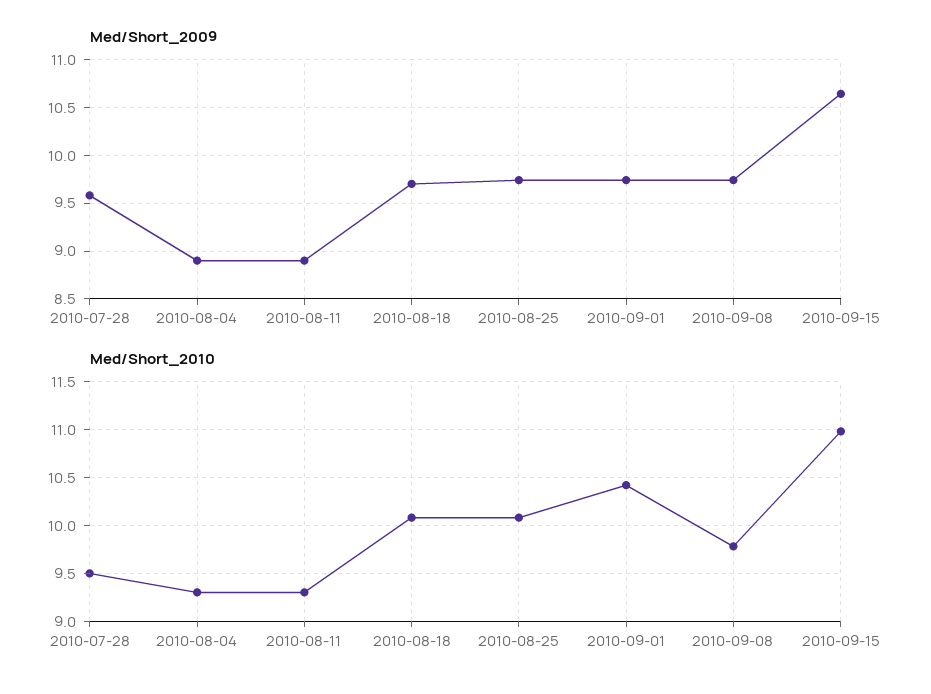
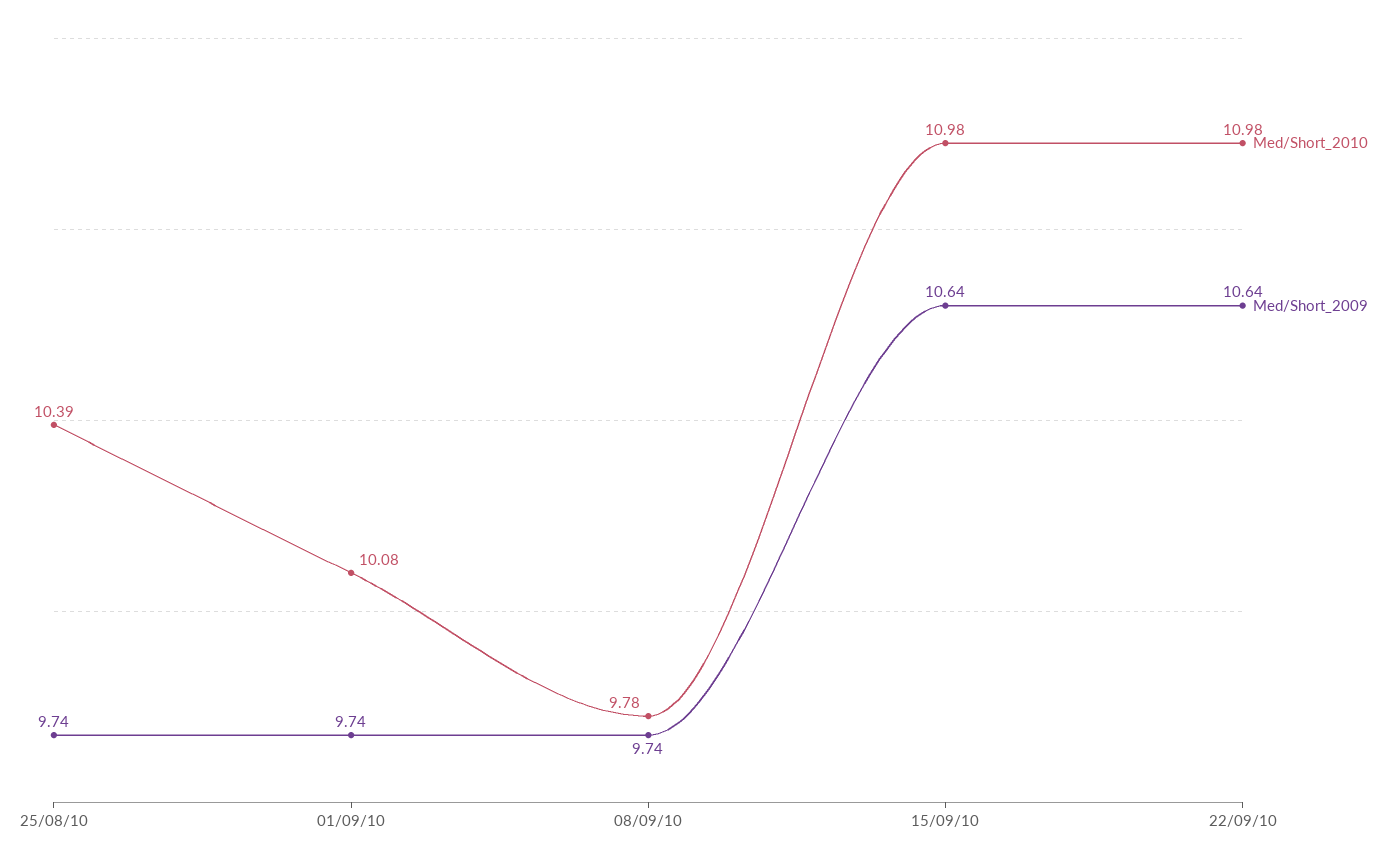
Med/Short_2009, 2010-07-28: 9.6 -> none
Med/Short_2009, 2010-08-04: 8.9 -> none
Med/Short_2009, 2010-08-11: 8.9 -> none
Med/Short_2009, 2010-08-18: 9.7 -> none
Med/Short_2010, 2010-07-28: 9.5 -> none
Med/Short_2010, 2010-08-04: 9.3 -> none
Med/Short_2010, 2010-08-11: 9.3 -> none
Med/Short_2010, 2010-08-18: 10.1 -> none
Med/Short_2010, 2010-08-25: 10.1 -> 10.39
Med/Short_2010, 2010-09-01: 10.4 -> 10.08
Med/Short_2010, 22/09/10: none -> 10.98
Med/Short_2009, 22/09/10: none -> 10.64

